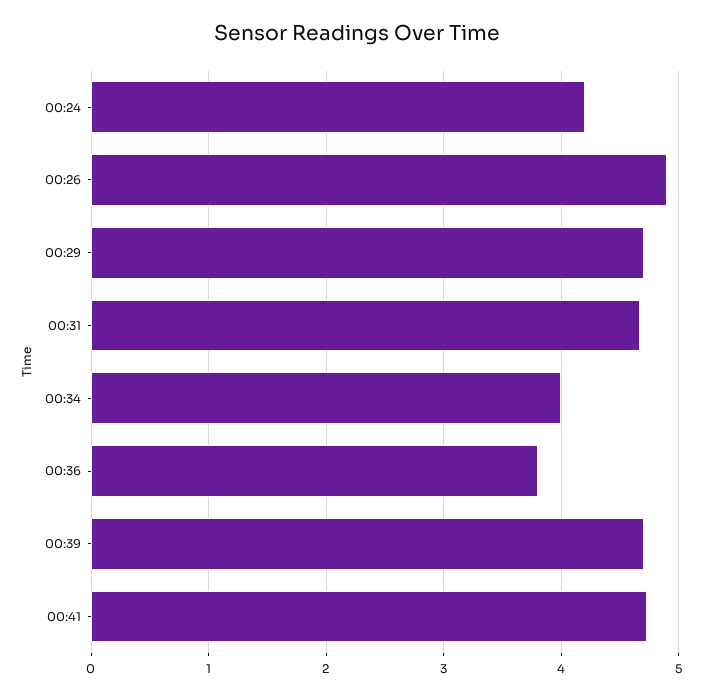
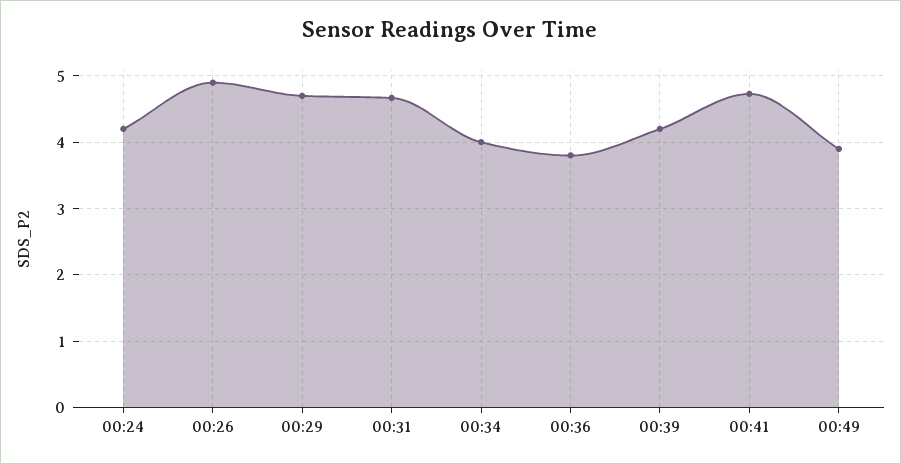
00:39: 4.7 -> 4.2
00:49: none -> 3.9

